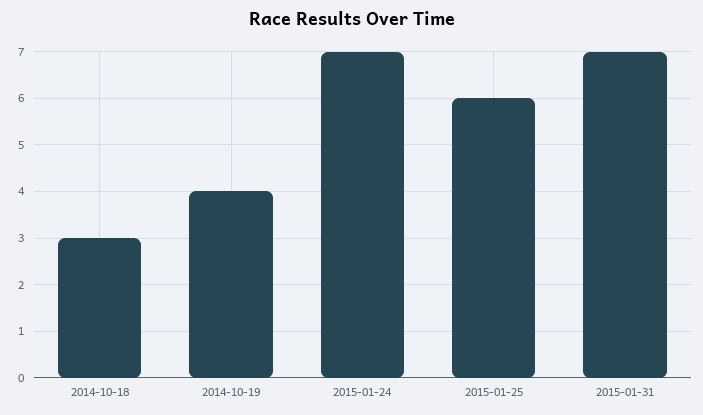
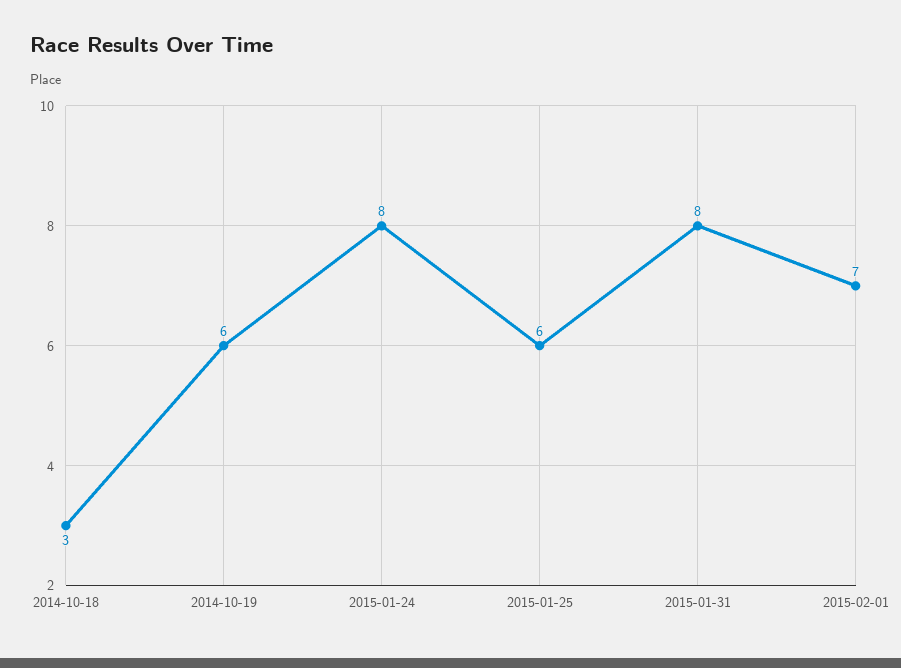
2014-10-19: 4 -> 6
2015-01-24: 7 -> 8
2015-01-31: 7 -> 8
2015-02-01: none -> 7

